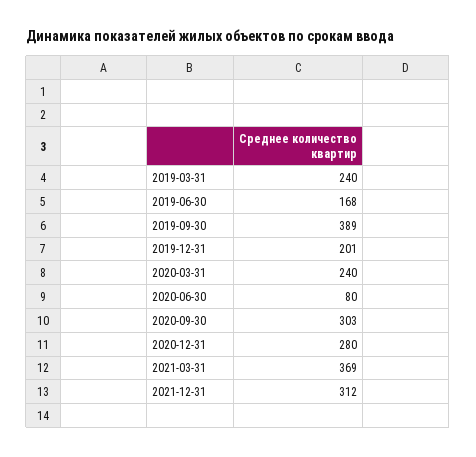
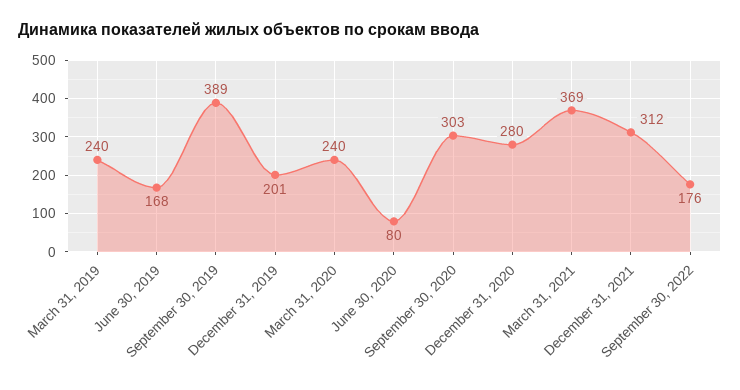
September 30, 2022: none -> 176

